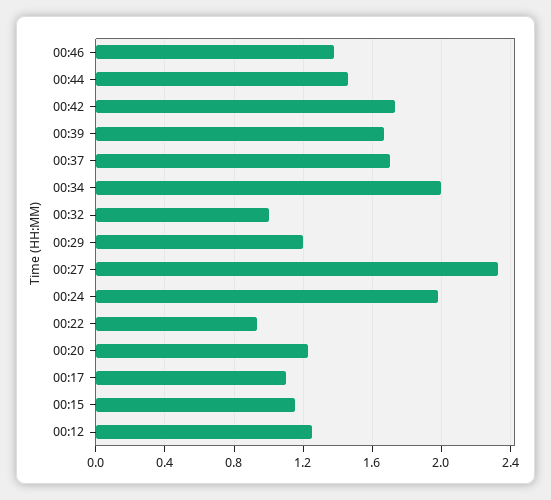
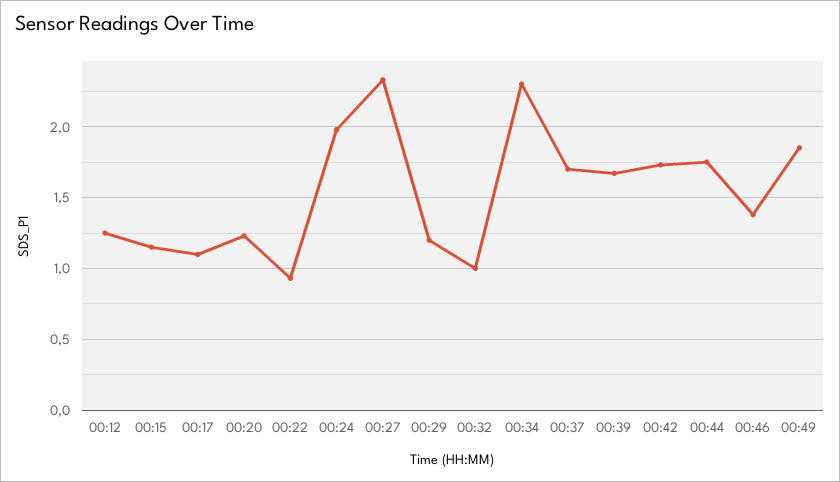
00:44: 1.45 -> 1.75
00:34: 2 -> 2.3
00:49: none -> 1.85

